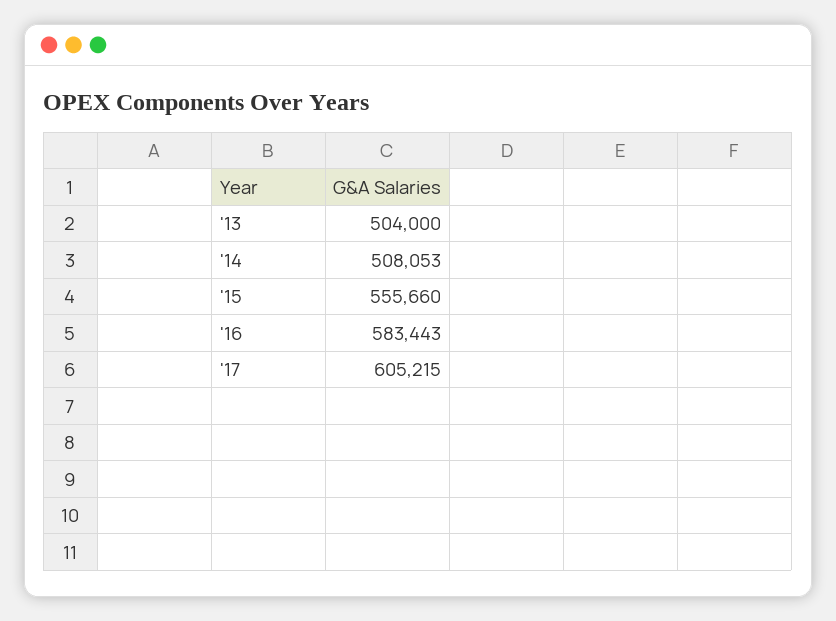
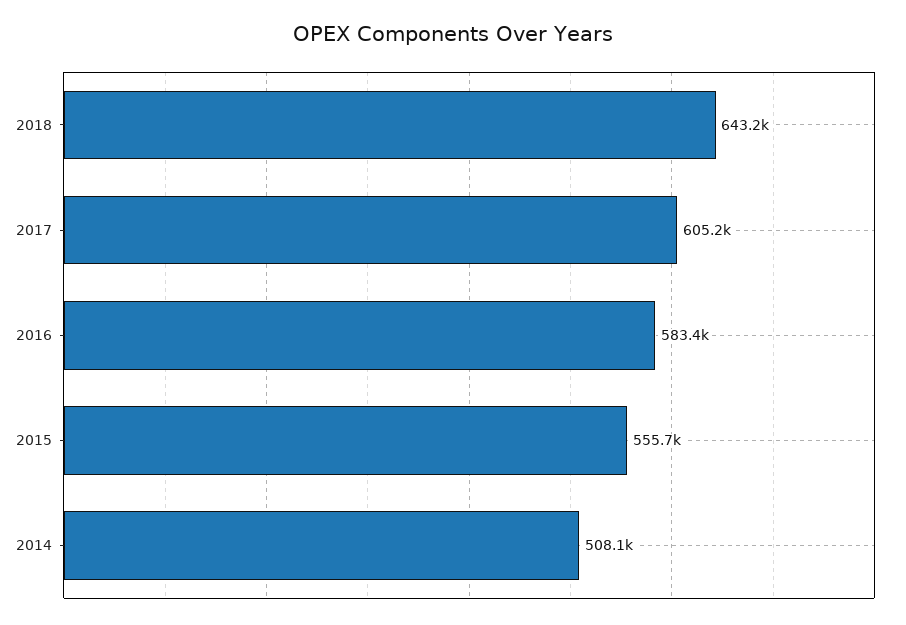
'13: 504000 -> none
2018: none -> 643200

